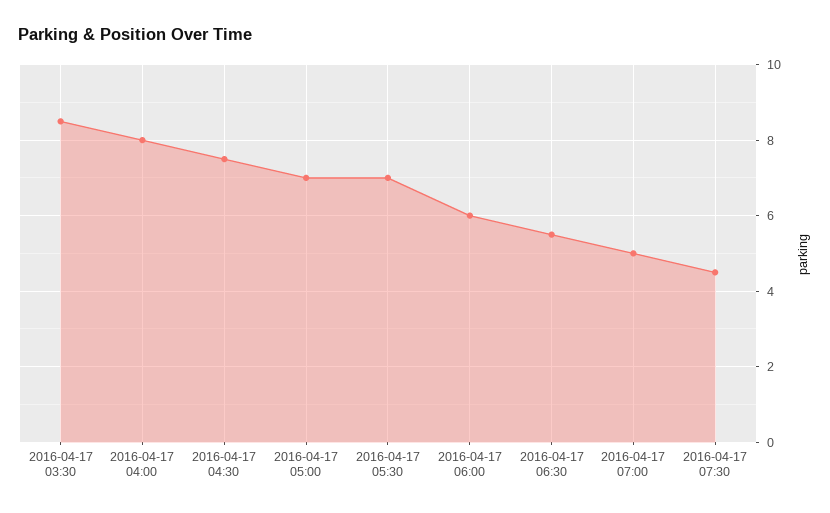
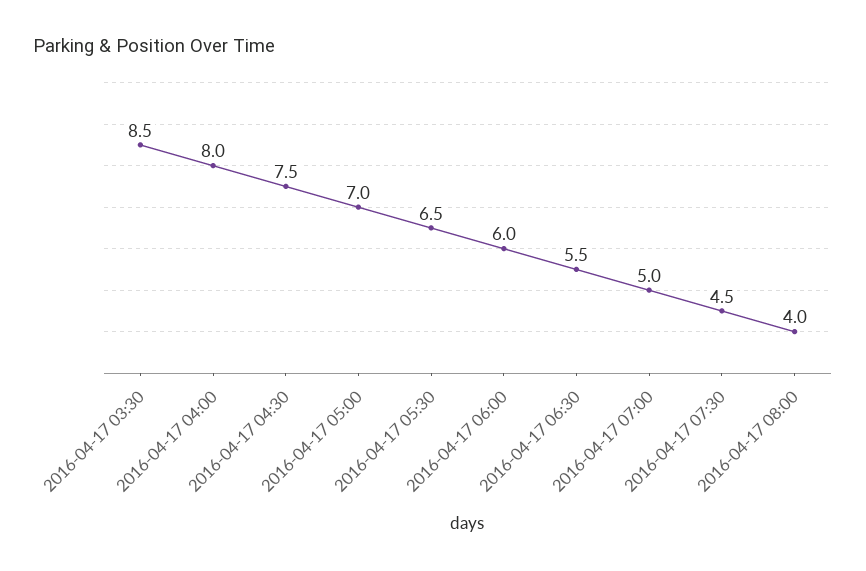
2016-04-17 05:30: 7 -> 6.5
2016-04-17 08:00: none -> 4

